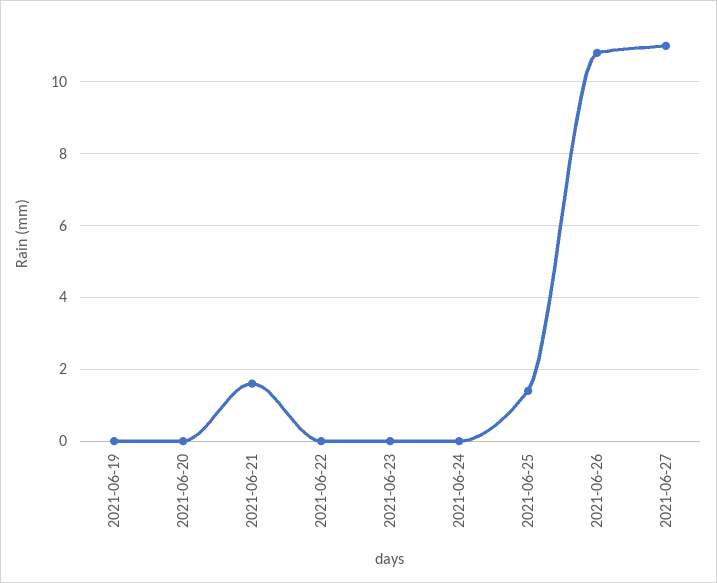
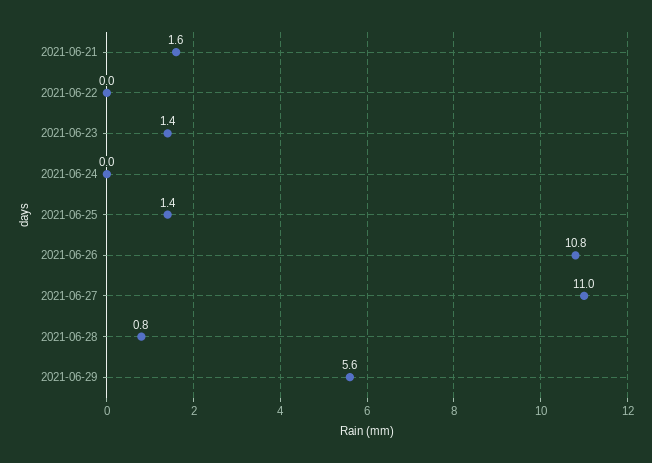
2021-06-19: 0 -> none
2021-06-20: 0 -> none
2021-06-23: 0 -> 1.4
2021-06-28: none -> 0.8
2021-06-29: none -> 5.6

